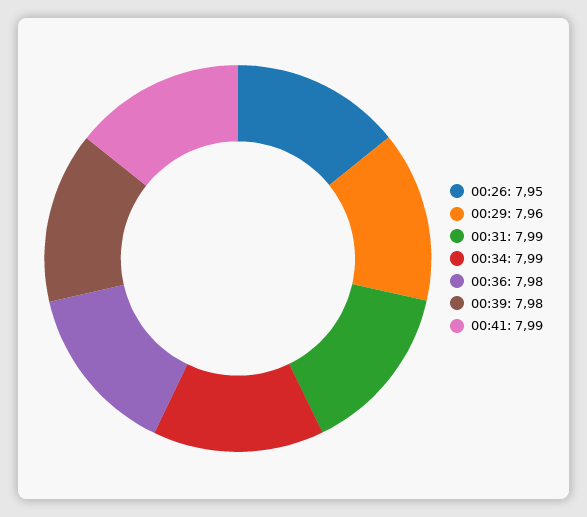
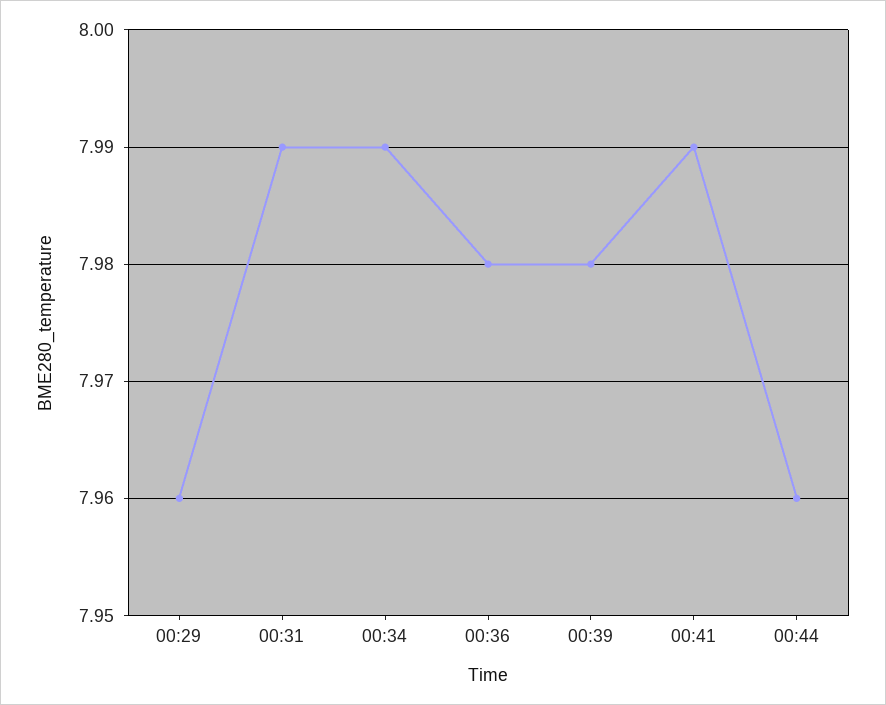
00:26: 7.95 -> none
00:44: none -> 7.96

